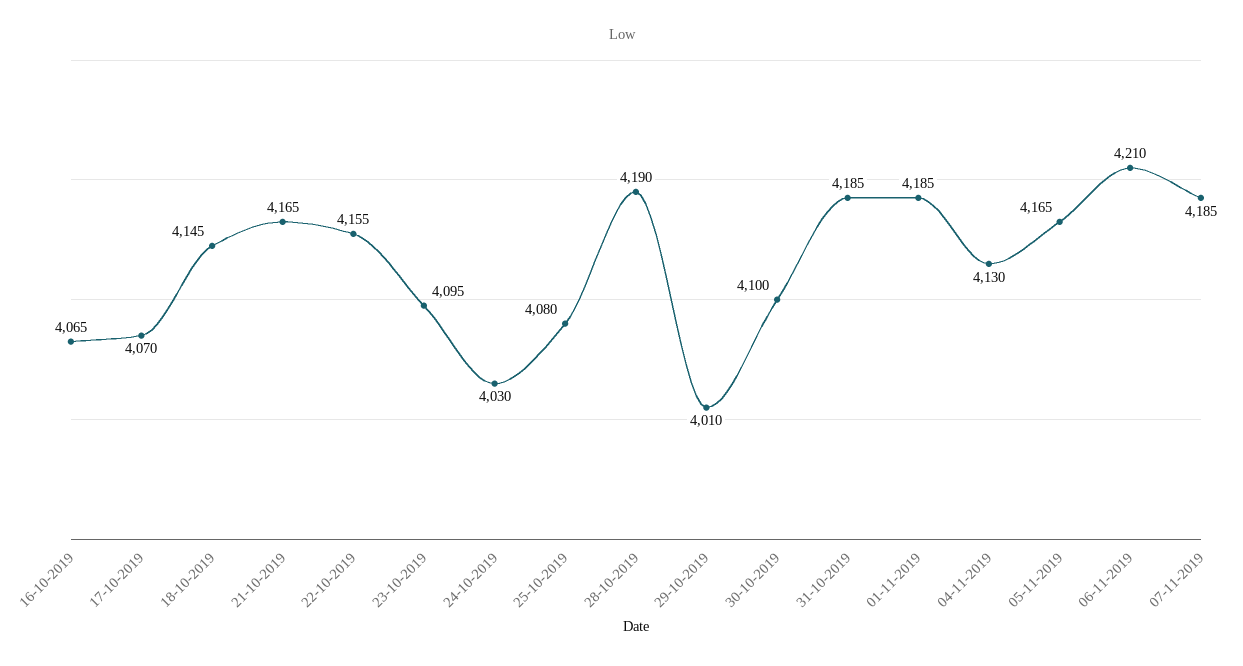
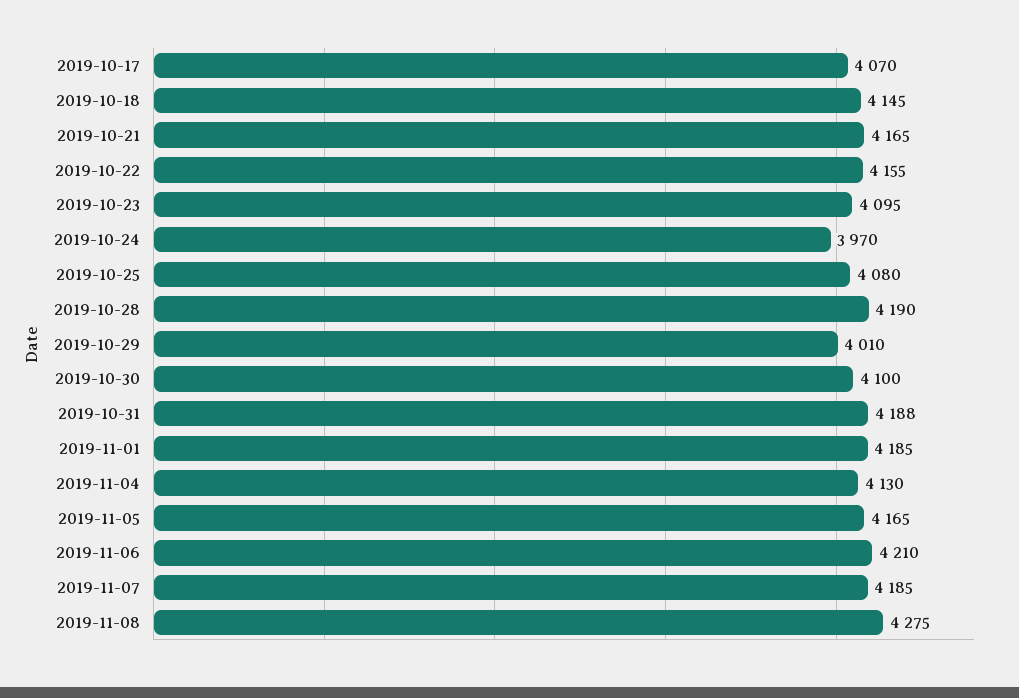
16-10-2019: 4065 -> none
24-10-2019: 4030 -> 3970
31-10-2019: 4185 -> 4188
2019-11-08: none -> 4275

